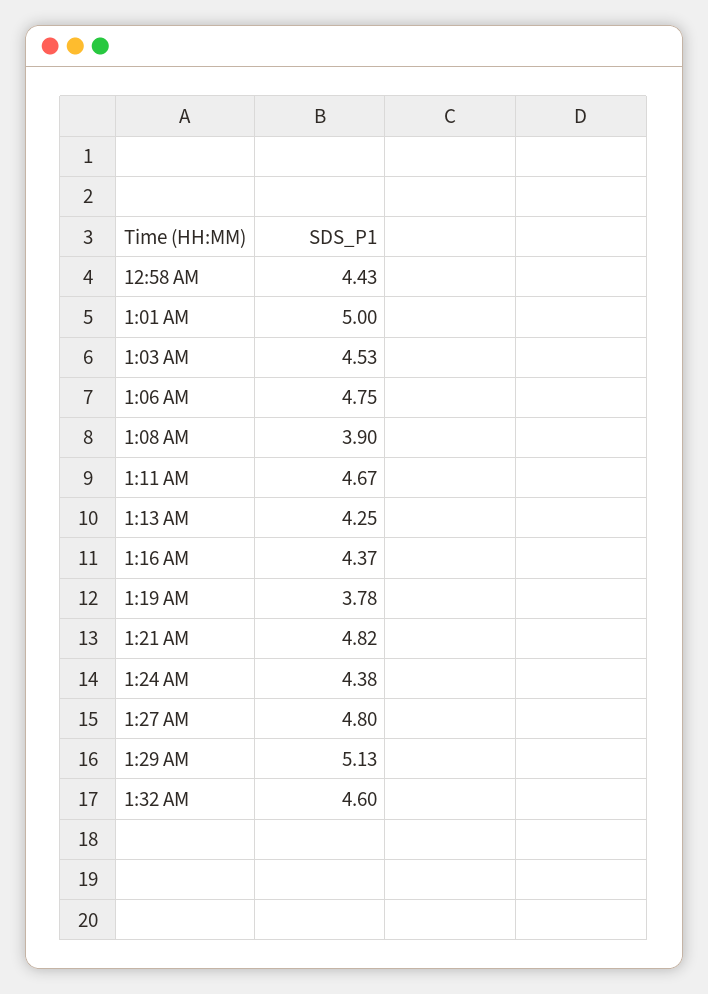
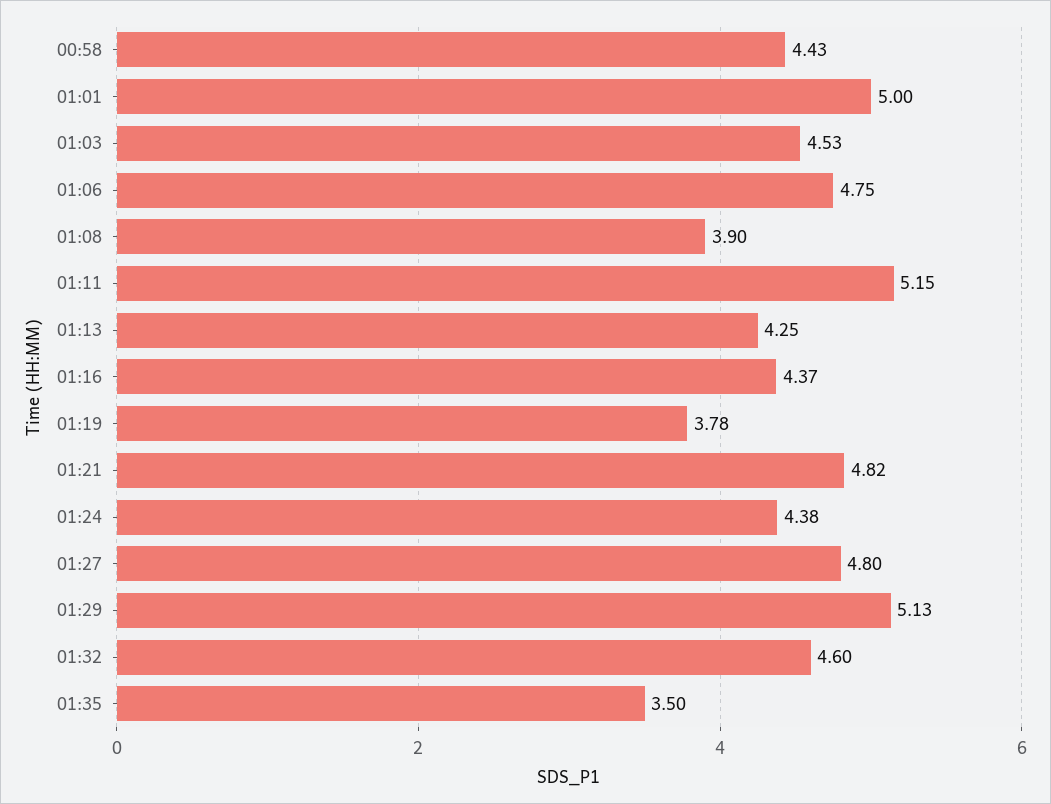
1:11 AM: 4.67 -> 5.15
01:35: none -> 3.5

